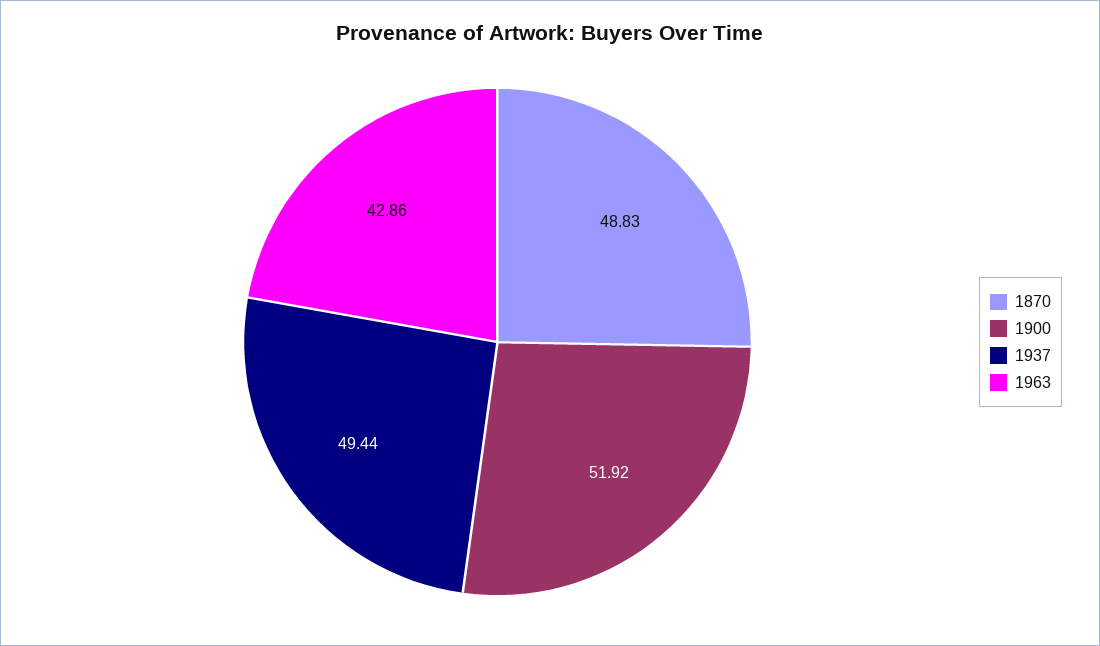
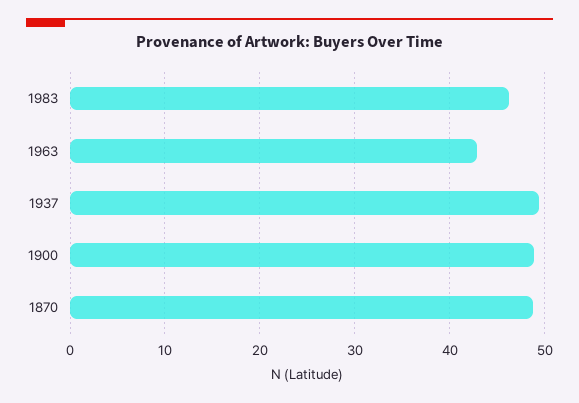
1900: 51.92 -> 49
1983: none -> 46

